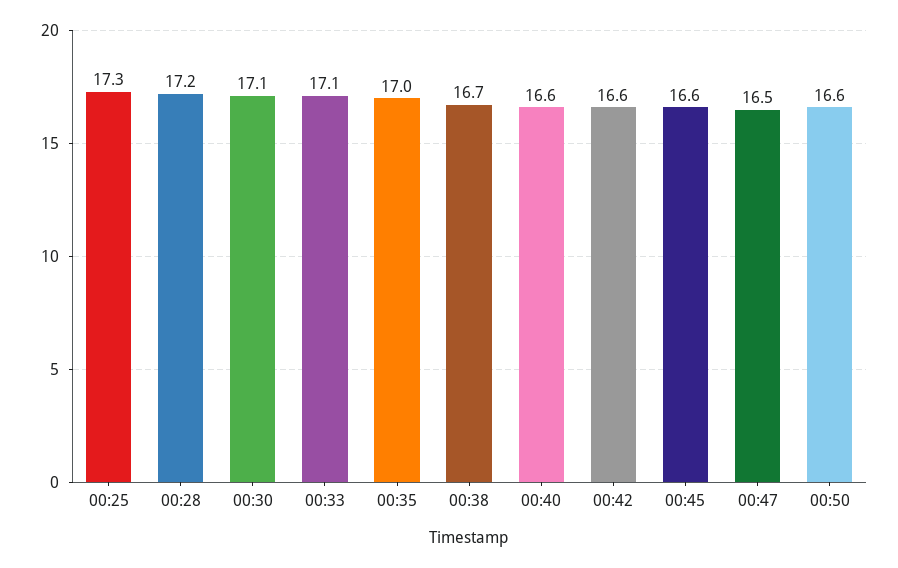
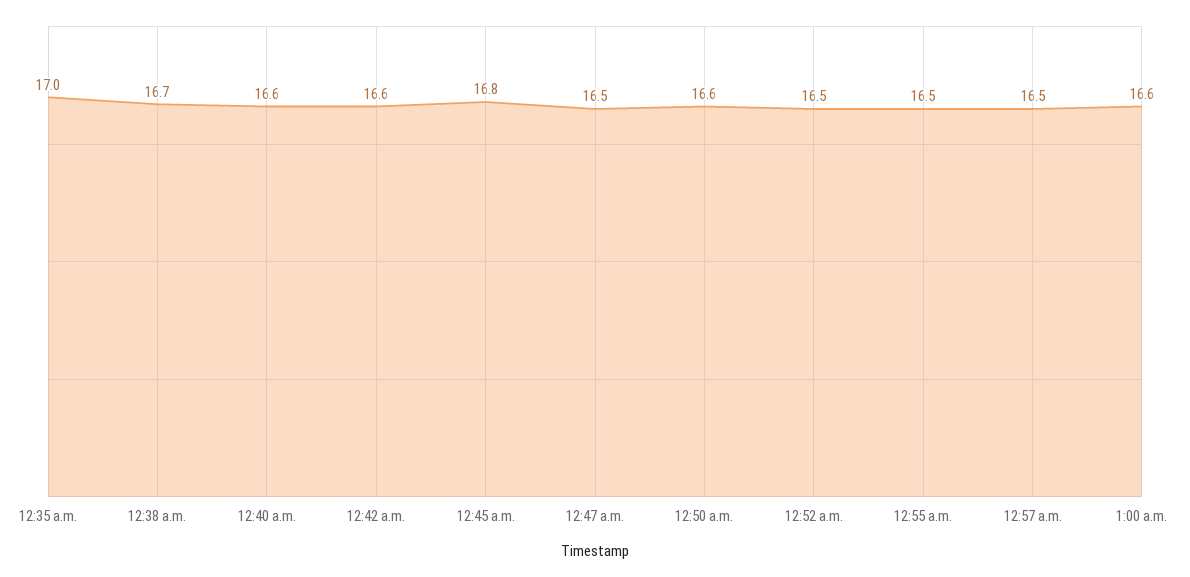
00:25: 17.3 -> none
00:28: 17.2 -> none
00:30: 17.1 -> none
00:33: 17.1 -> none
00:45: 16.6 -> 16.8
12:52 a.m.: none -> 16.5
12:55 a.m.: none -> 16.5
12:57 a.m.: none -> 16.5
1:00 a.m.: none -> 16.6

